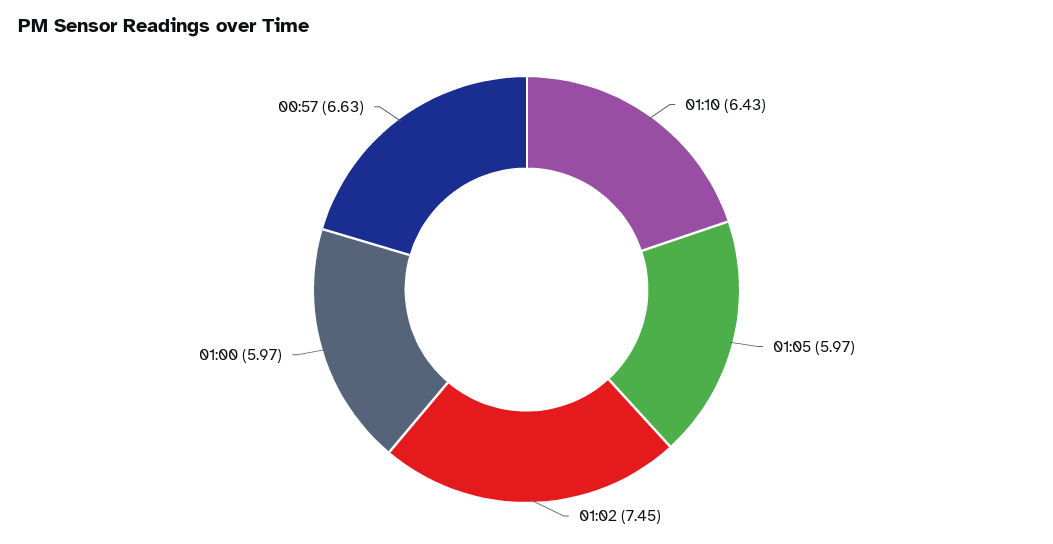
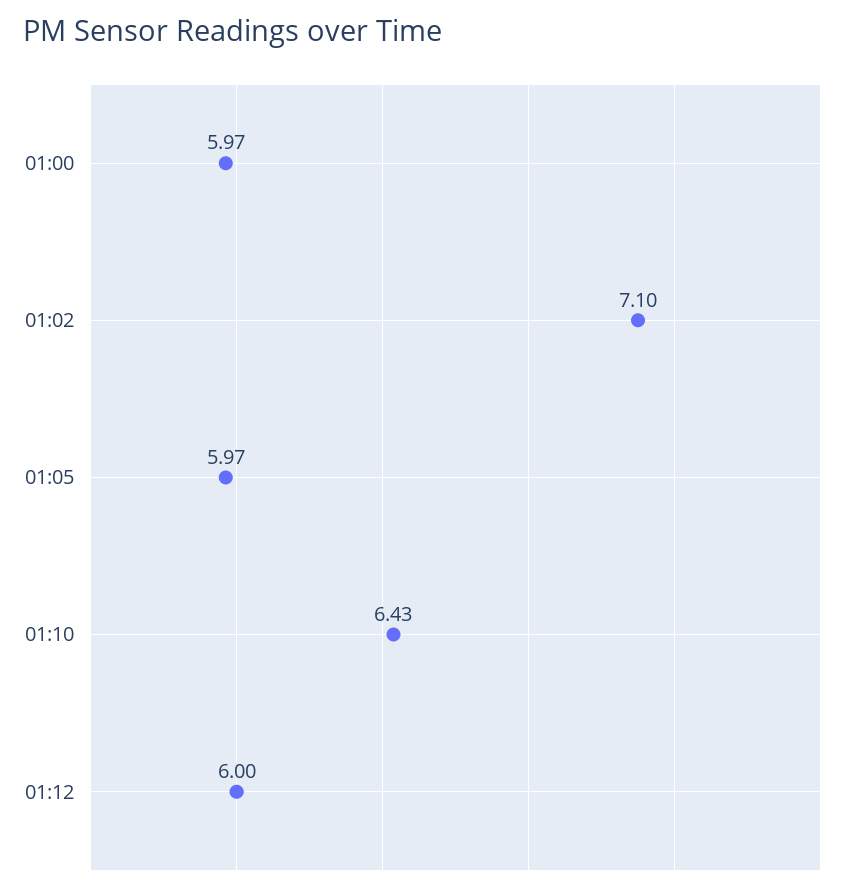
01:02: 7.45 -> 7.1
00:57: 6.63 -> none
01:12: none -> 6

